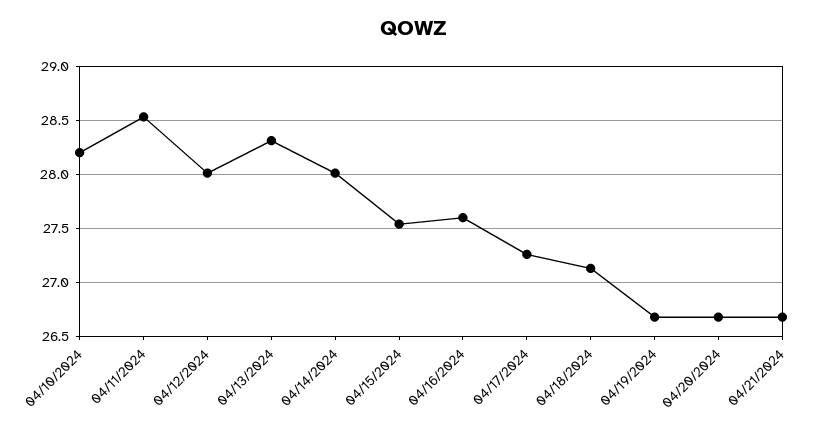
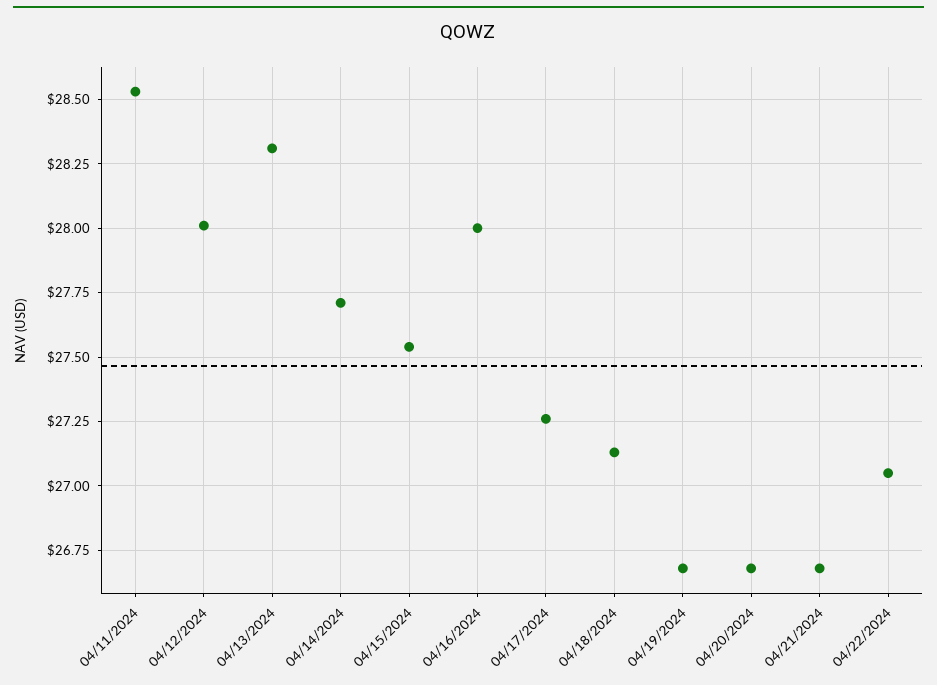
04/10/2024: 28.2 -> none
04/14/2024: 28 -> 27.7
04/16/2024: 27.6 -> 28
04/22/2024: none -> 27.05

